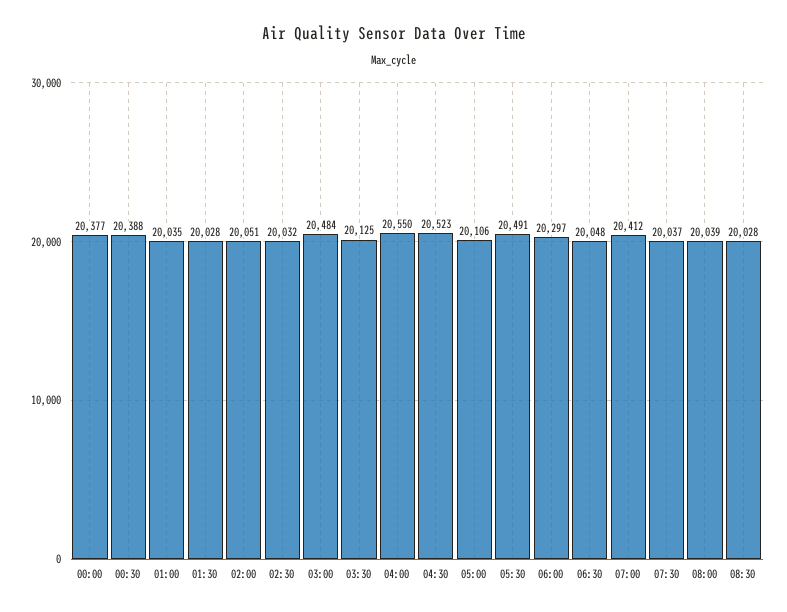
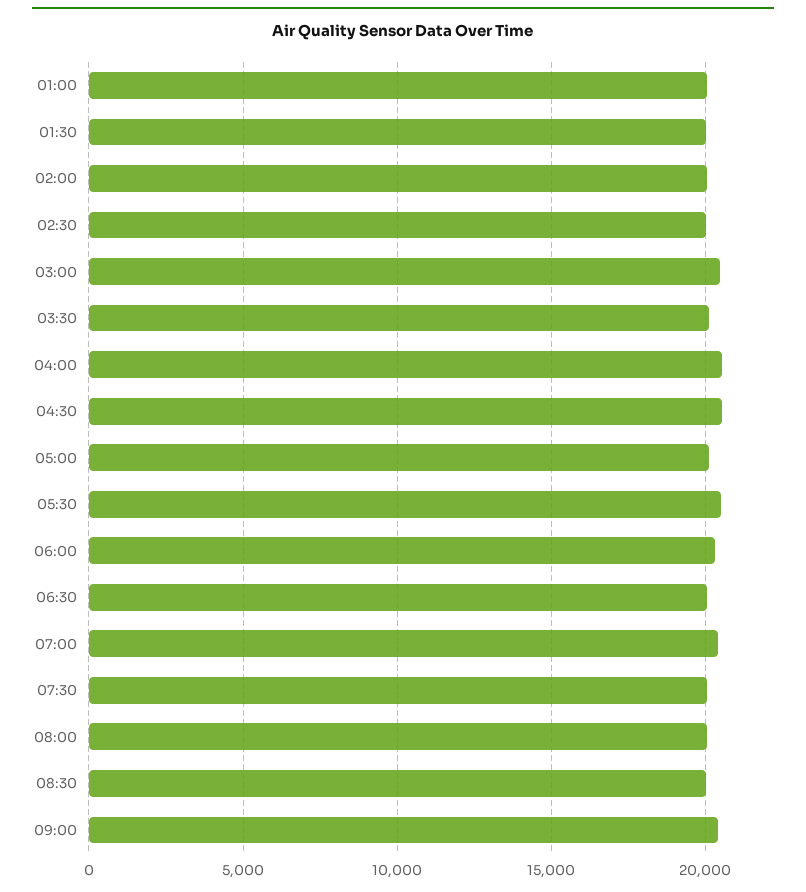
00:00: 20377 -> none
00:30: 20388 -> none
09:00: none -> 20500

